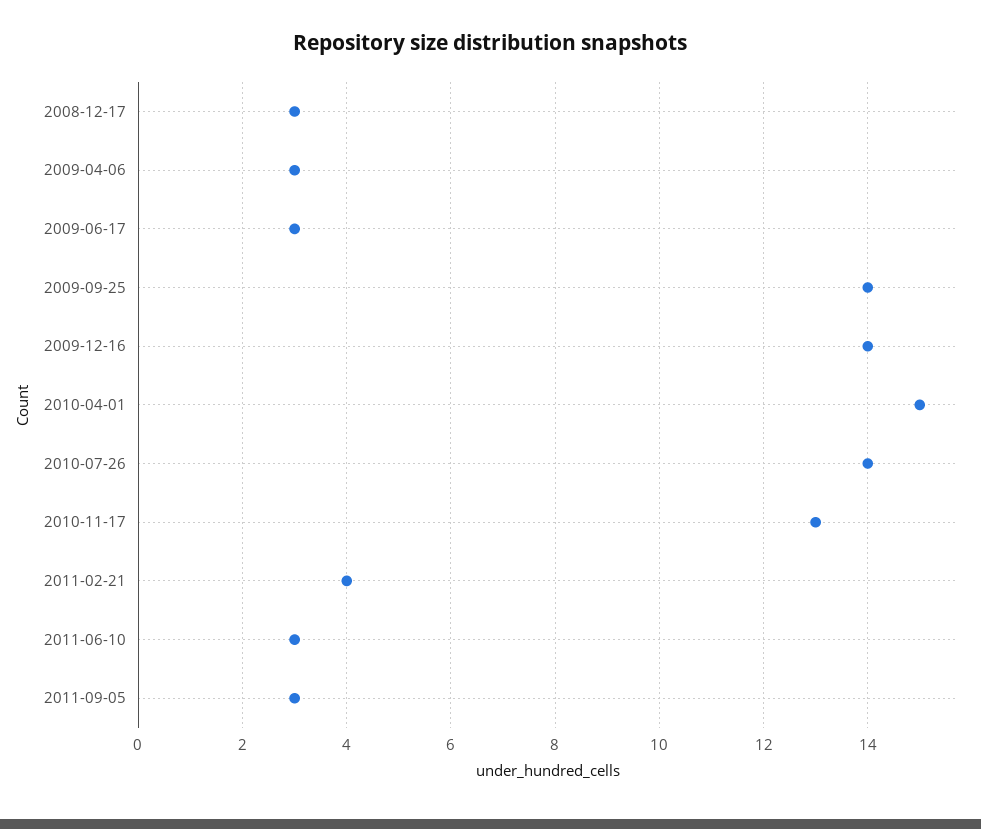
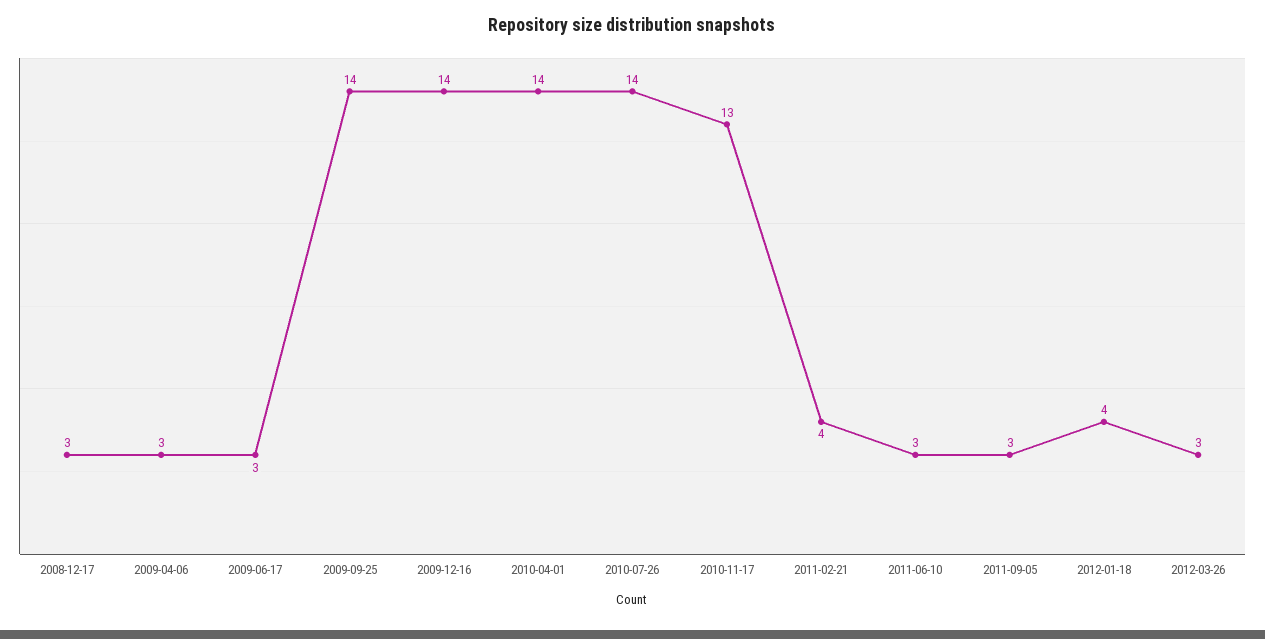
2010-04-01: 15 -> 14
2012-01-18: none -> 4
2012-03-26: none -> 3

